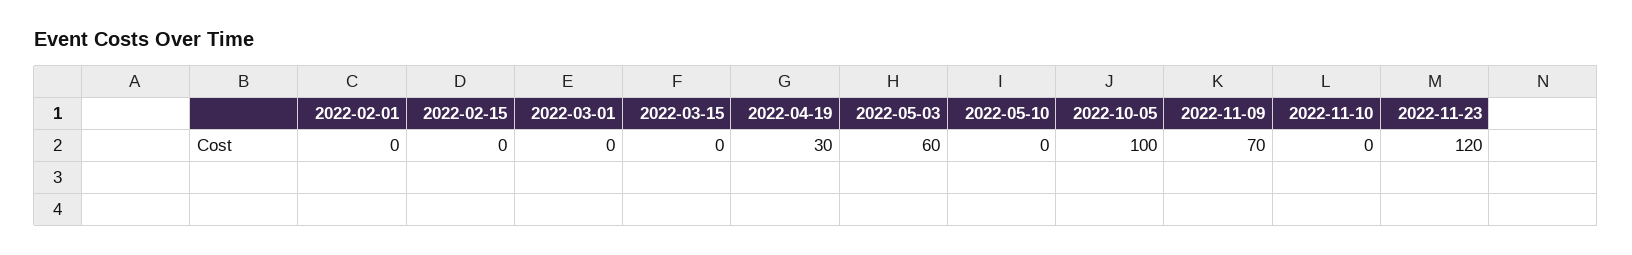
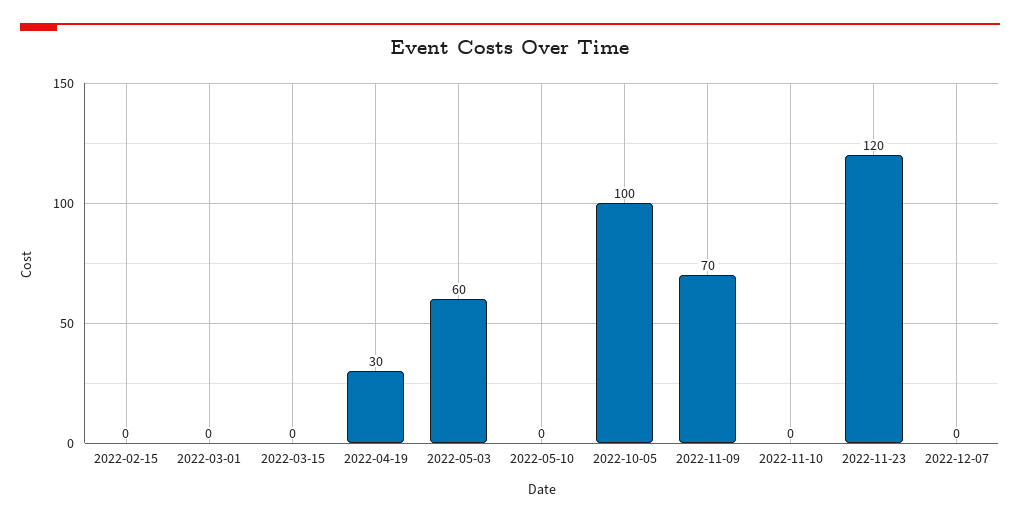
2022-02-01: 0 -> none
2022-12-07: none -> 0

